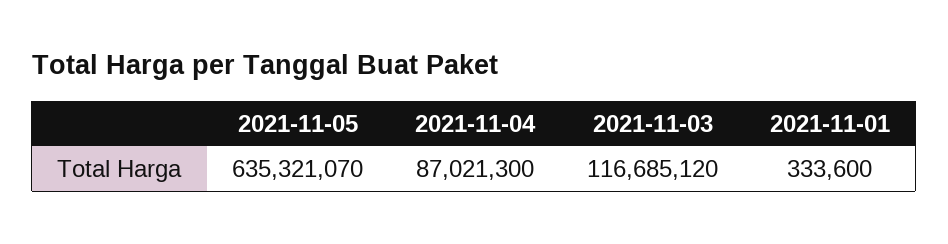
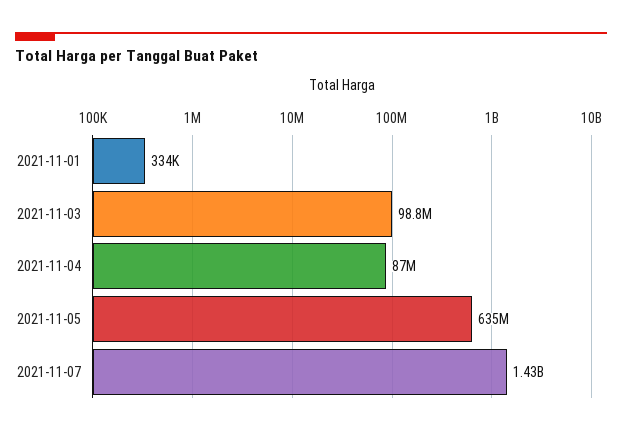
2021-11-03: 116685120 -> 98800000
2021-11-07: none -> 1430000000

